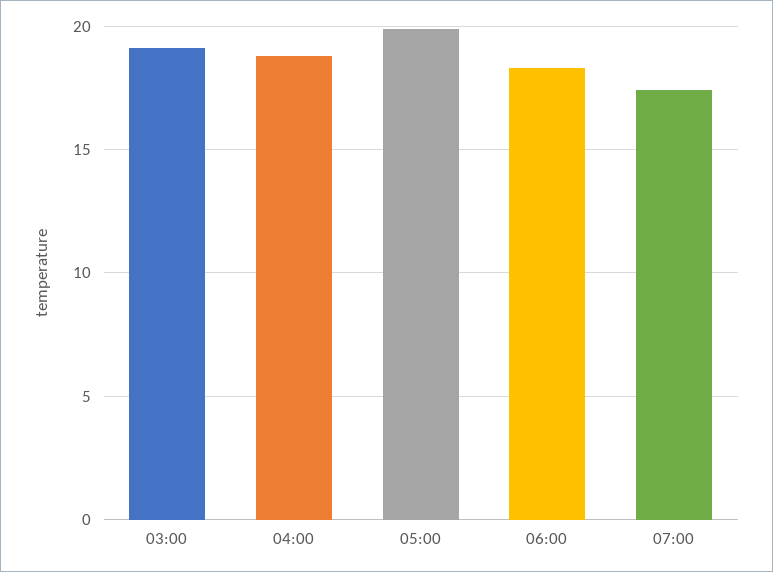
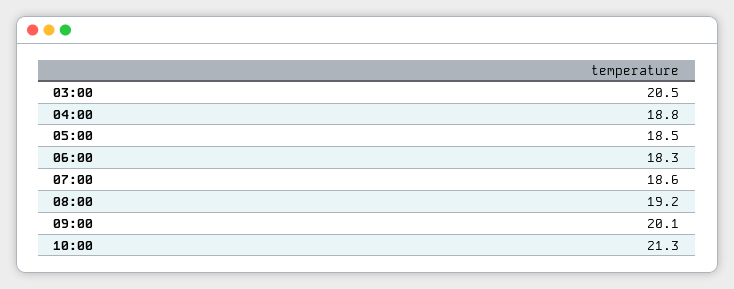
03:00: 19 -> 20.5
05:00: 20 -> 18.5
07:00: 17.5 -> 18.6
08:00: none -> 19.2
09:00: none -> 20.1
10:00: none -> 21.3

